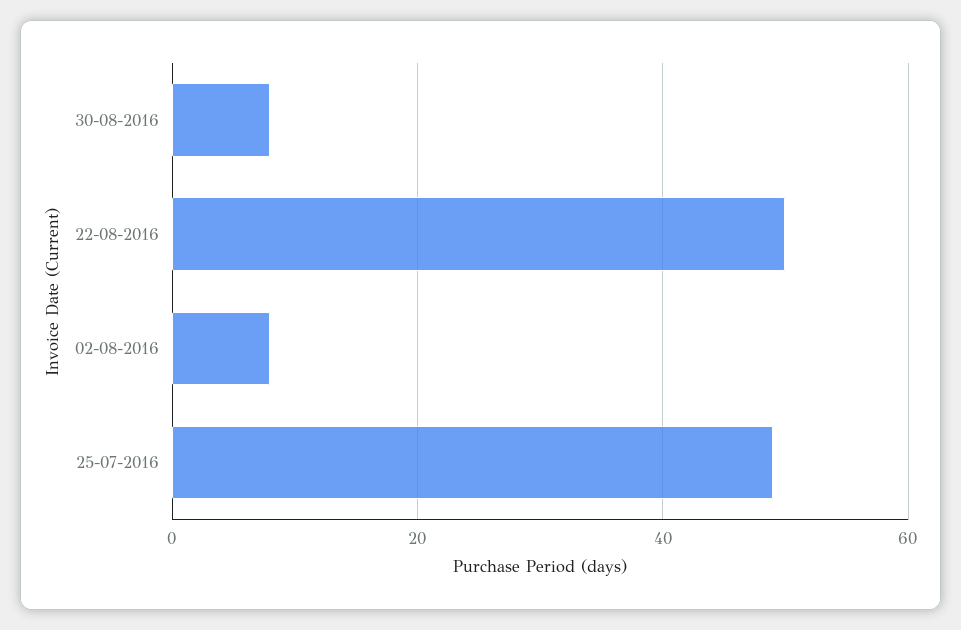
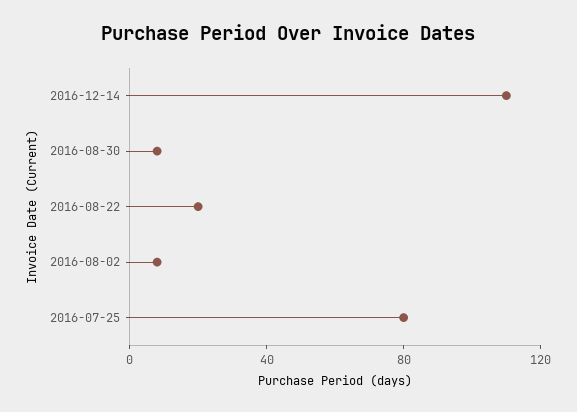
22-08-2016: 50 -> 20
25-07-2016: 50 -> 80
2016-12-14: none -> 110

